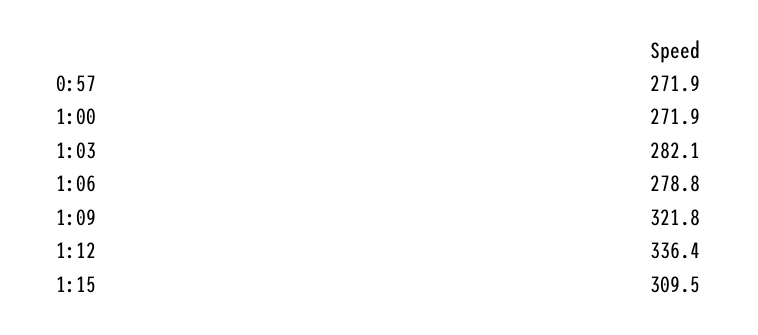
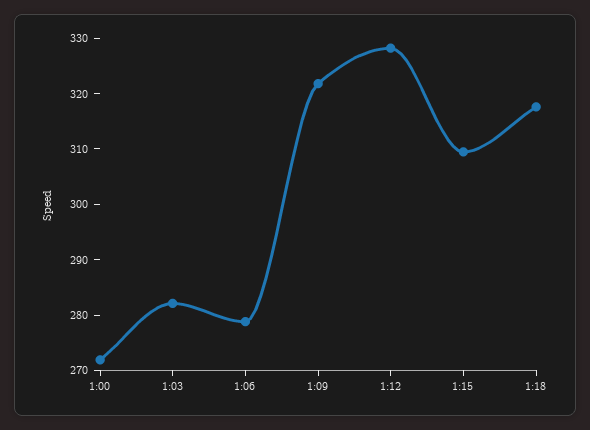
0:57: 271.9 -> none
1:12: 336.4 -> 328
1:18: none -> 318

